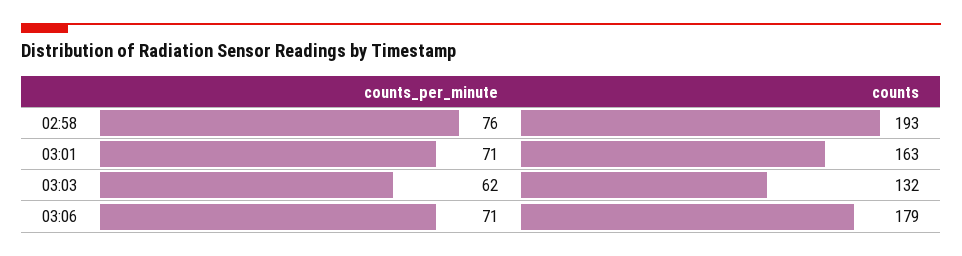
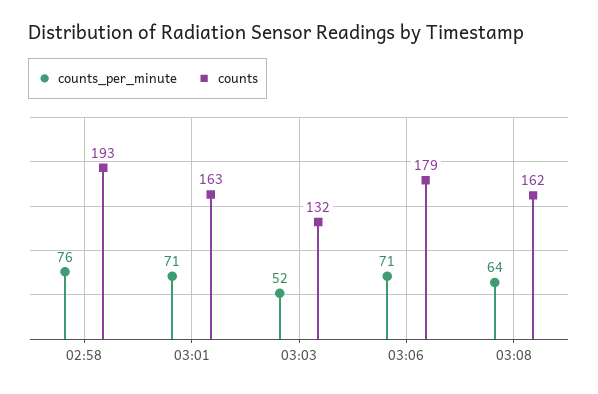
counts_per_minute, 03:03: 62 -> 52
counts_per_minute, 03:08: none -> 64
counts, 03:08: none -> 162

